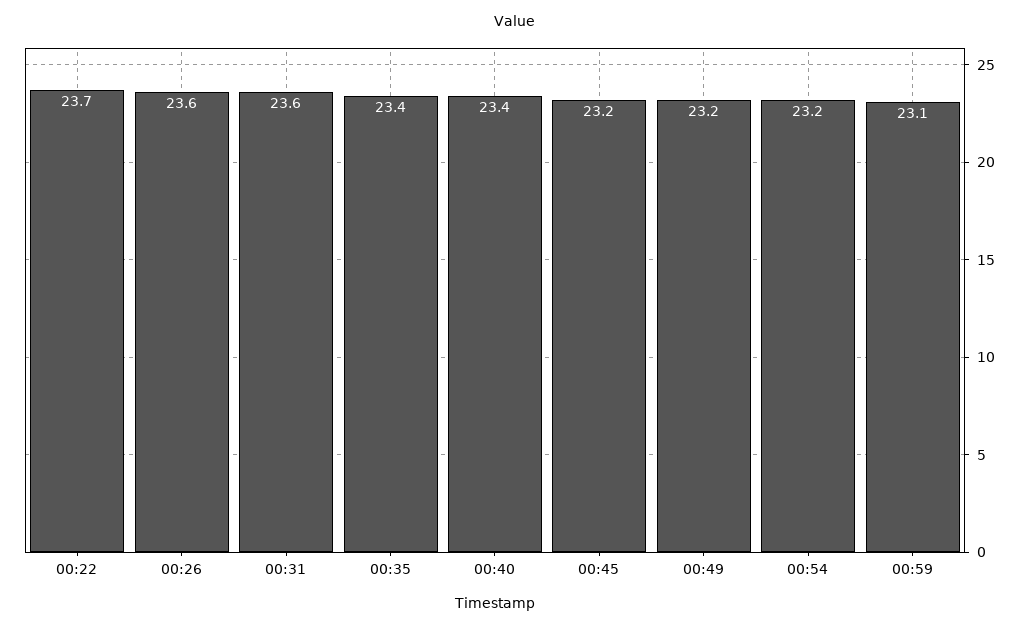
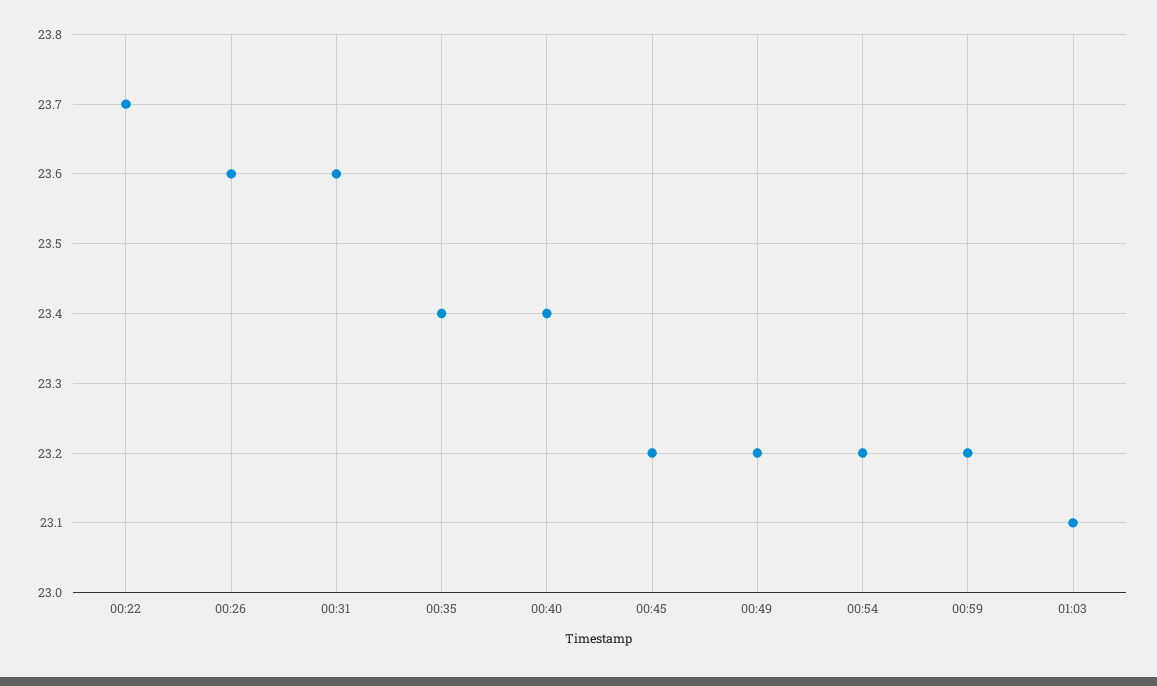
00:59: 23.1 -> 23.2
01:03: none -> 23.1

